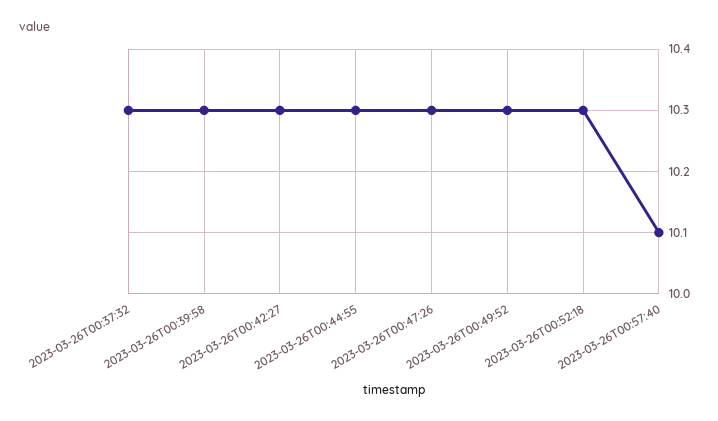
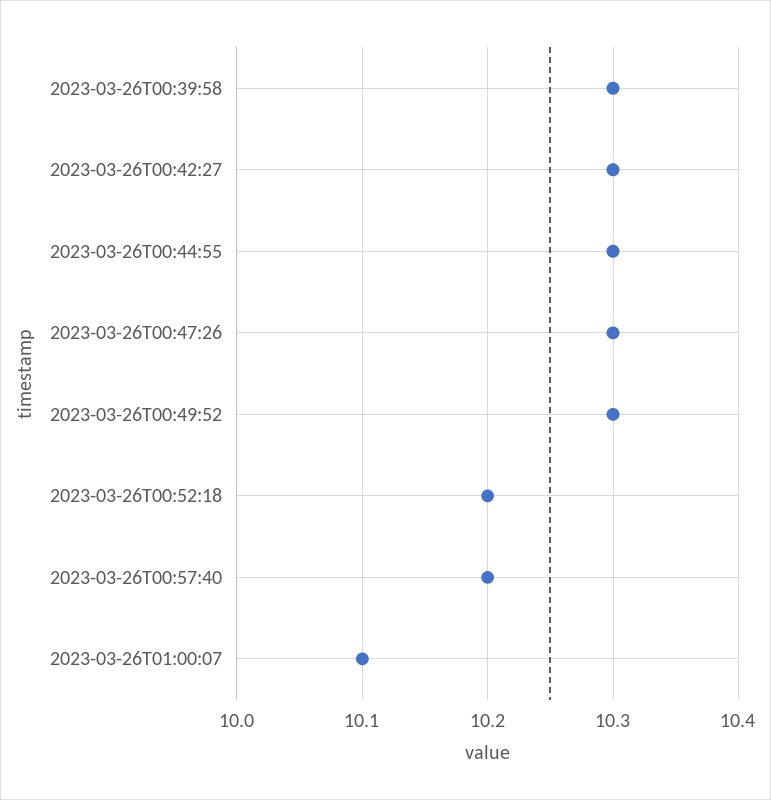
2023-03-26T00:37:32: 10.3 -> none
2023-03-26T00:52:18: 10.3 -> 10.2
2023-03-26T00:57:40: 10.1 -> 10.2
2023-03-26T01:00:07: none -> 10.1

